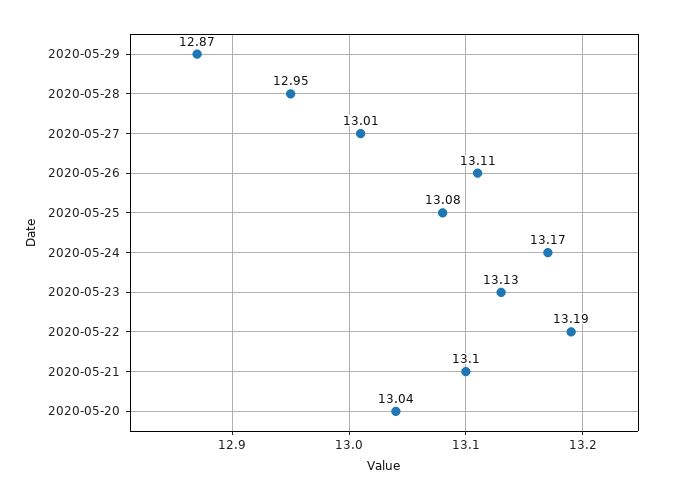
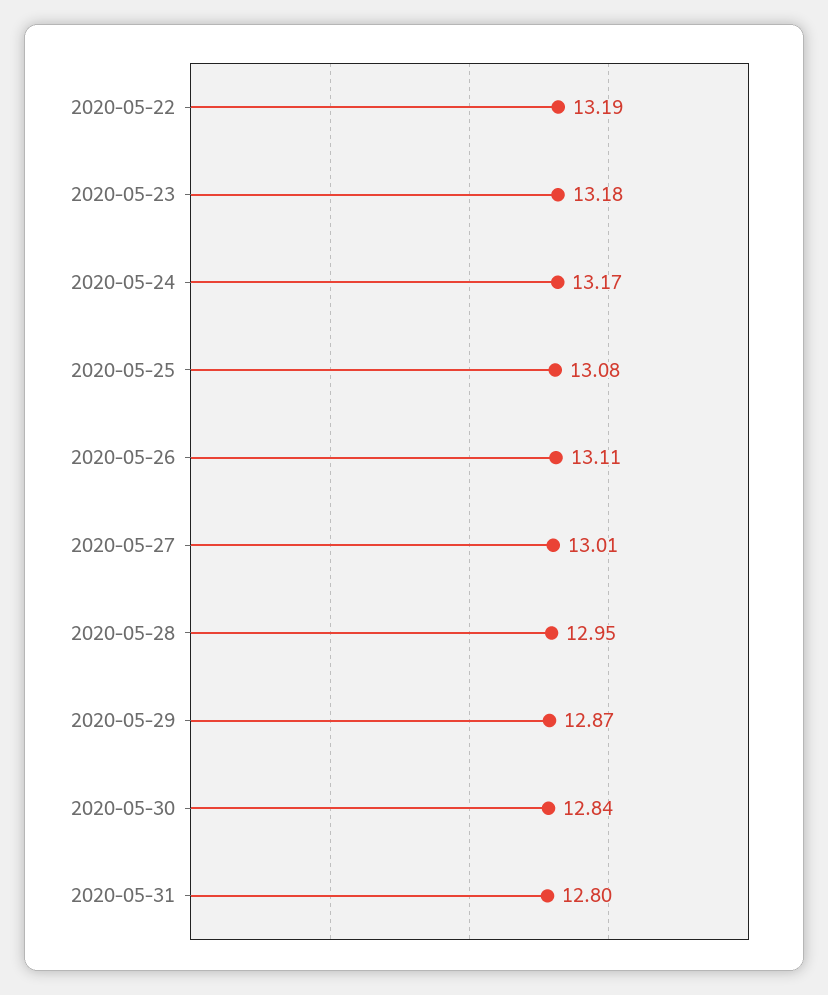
2020-05-23: 13.13 -> 13.18
2020-05-21: 13.1 -> none
2020-05-20: 13.04 -> none
2020-05-30: none -> 12.84
2020-05-31: none -> 12.8

